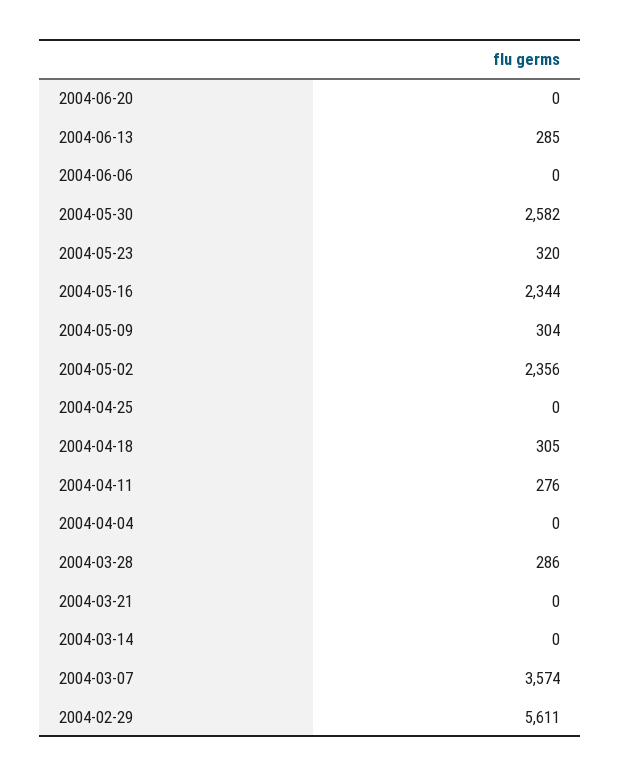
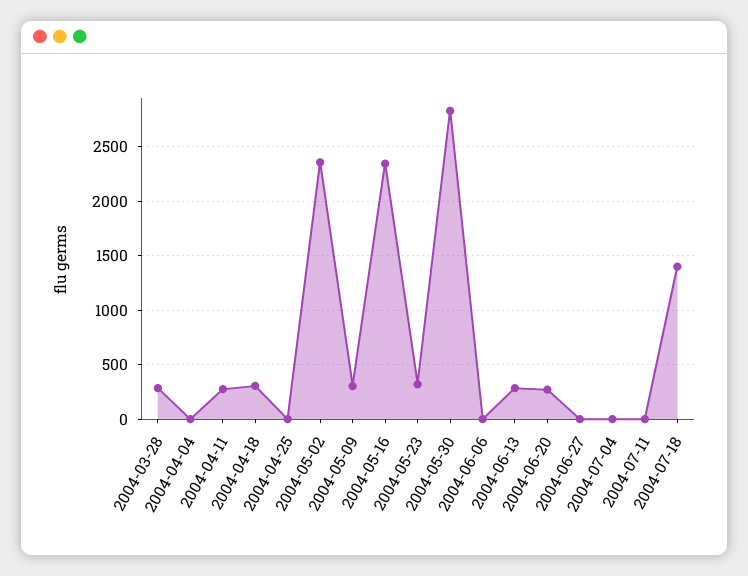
2004-06-20: 0 -> 300
2004-05-30: 2582 -> 2800
2004-03-21: 0 -> none
2004-03-14: 0 -> none
2004-03-07: 3574 -> none
2004-02-29: 5611 -> none
2004-06-27: none -> 0
2004-07-04: none -> 0
2004-07-11: none -> 0
2004-07-18: none -> 1400

